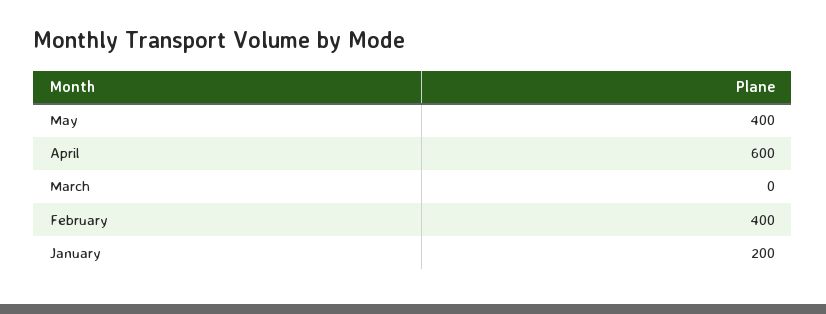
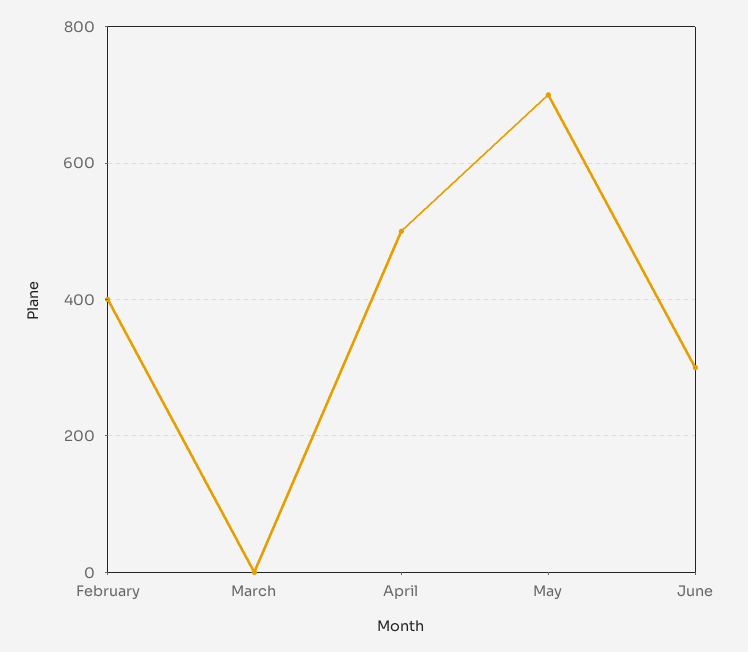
May: 400 -> 700
April: 600 -> 500
January: 200 -> none
June: none -> 300

